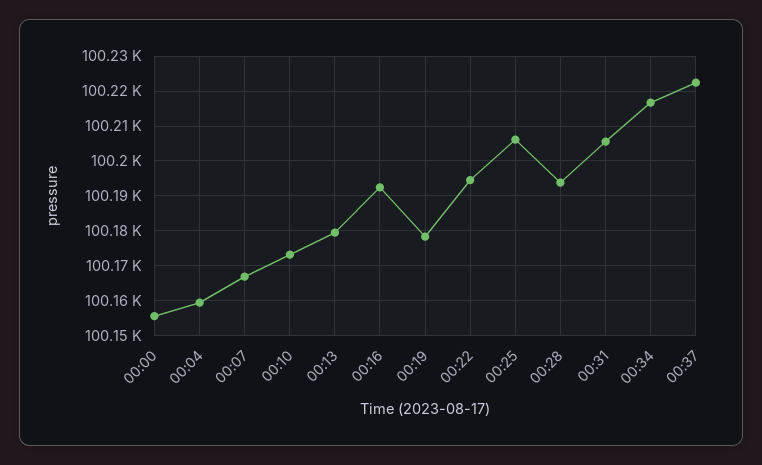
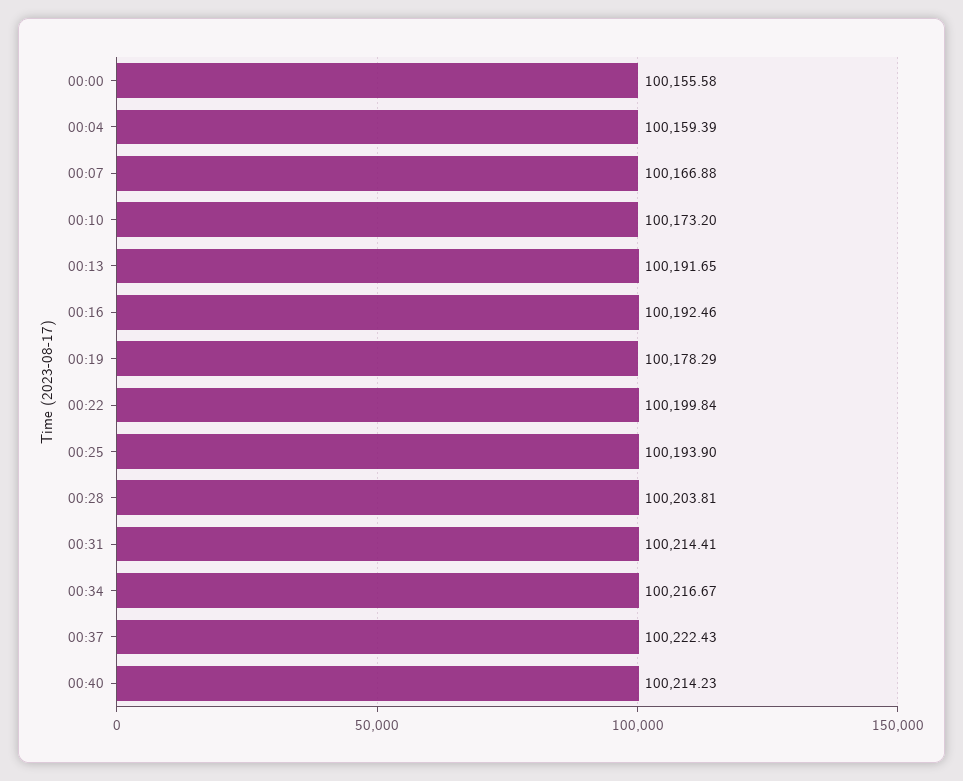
00:13: 100180 -> 100191.65
00:22: 100194 -> 100199.84
00:25: 100206 -> 100193.9
00:28: 100194 -> 100203.81
00:31: 100206 -> 100214.41
00:40: none -> 100214.23

